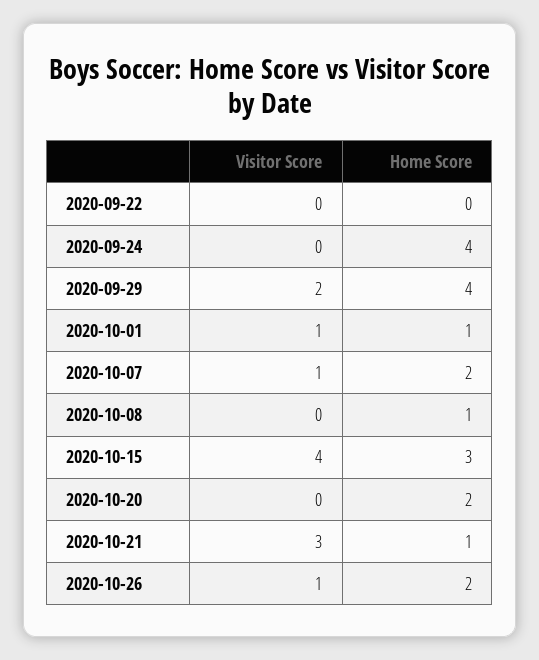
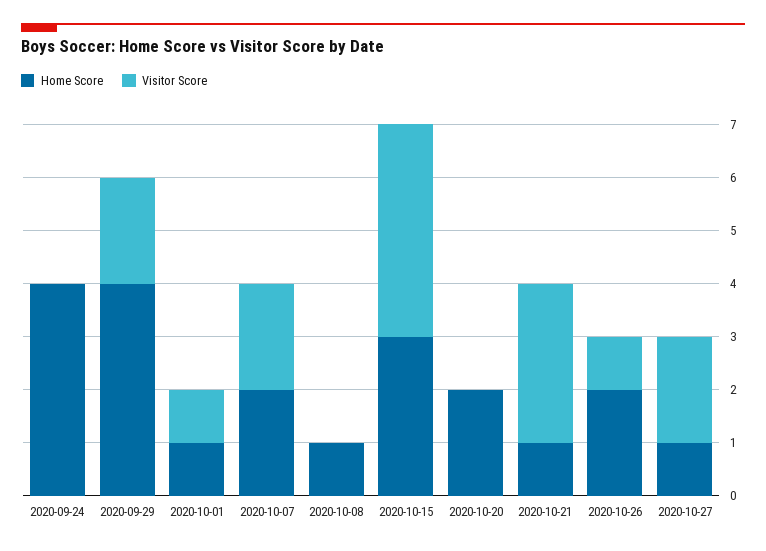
Visitor Score, 2020-09-22: 0 -> none
Home Score, 2020-09-22: 0 -> none
Visitor Score, 2020-10-07: 1 -> 2
Home Score, 2020-10-27: none -> 1
Visitor Score, 2020-10-27: none -> 2

